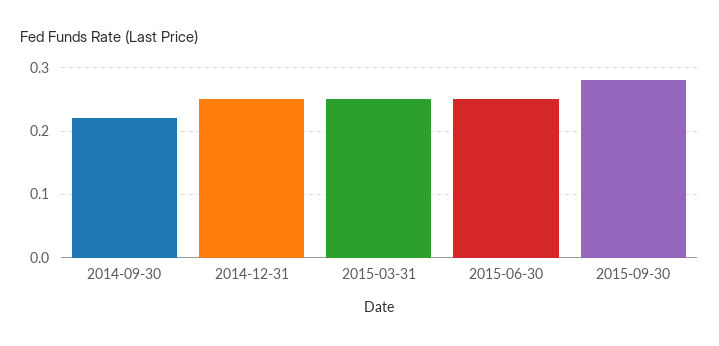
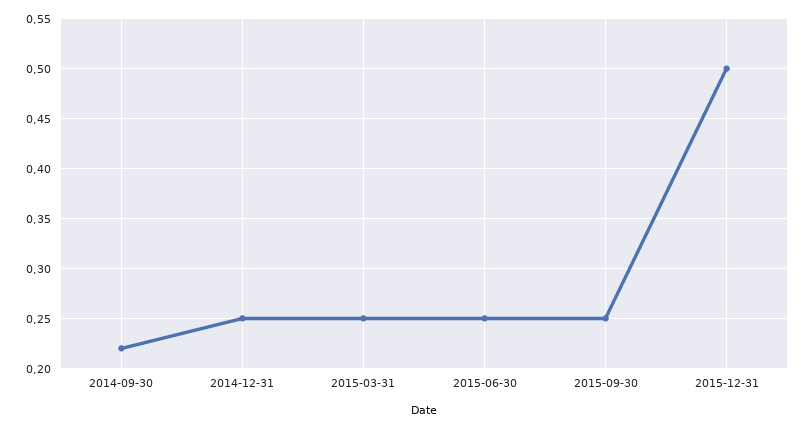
2015-09-30: 0.28 -> 0.25
2015-12-31: none -> 0.5

